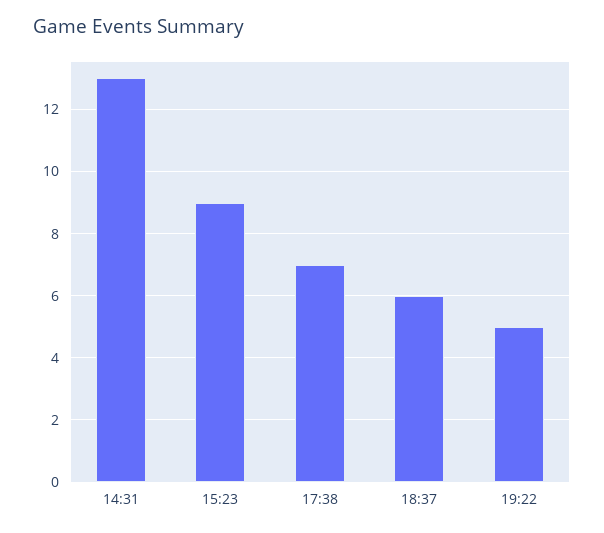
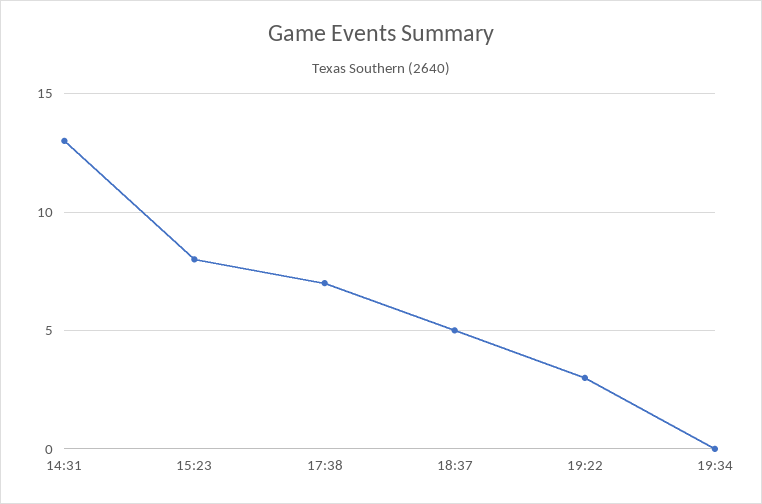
15:23: 9 -> 8
18:37: 6 -> 5
19:22: 5 -> 3
19:34: none -> 0

